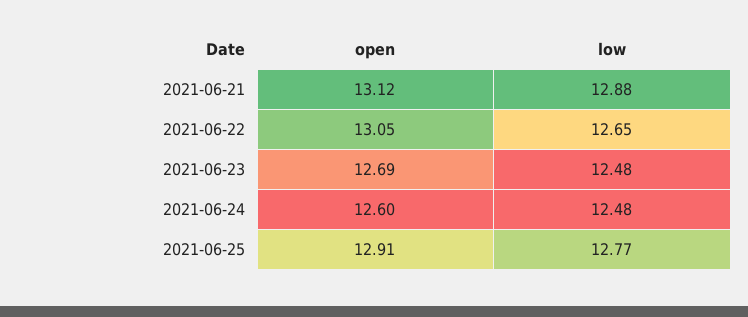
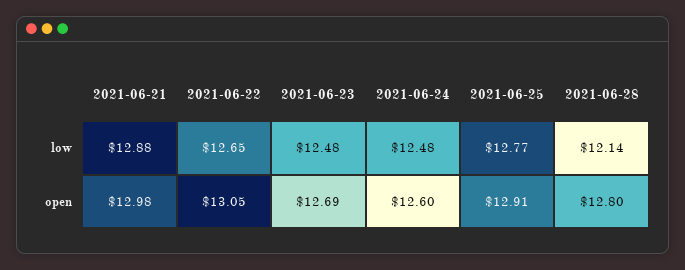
open, 2021-06-21: 13.12 -> 12.98
low, 2021-06-28: none -> 12.14
open, 2021-06-28: none -> 12.8

